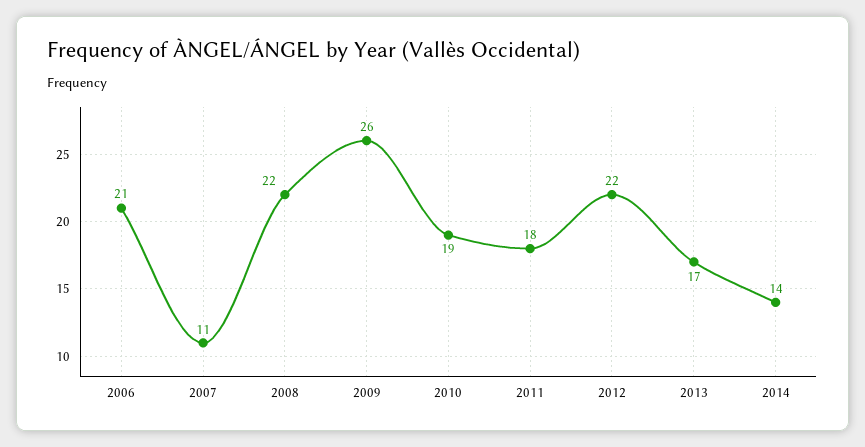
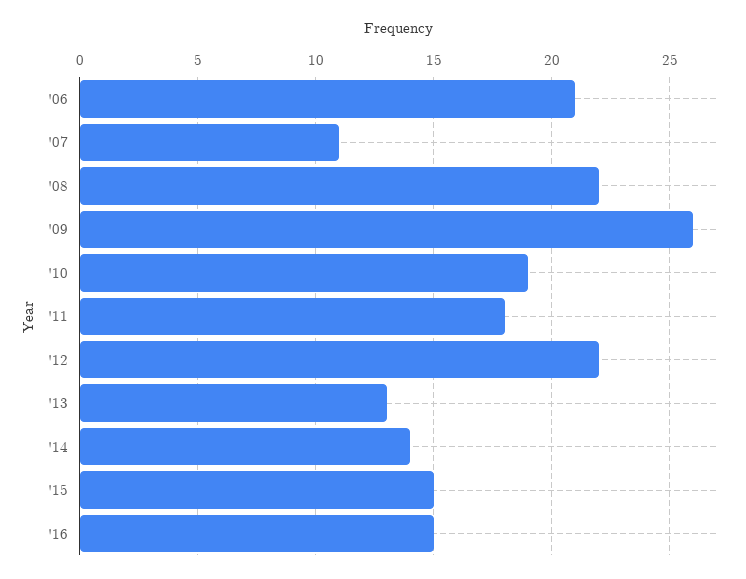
2013: 17 -> 13
'15: none -> 15
'16: none -> 15

